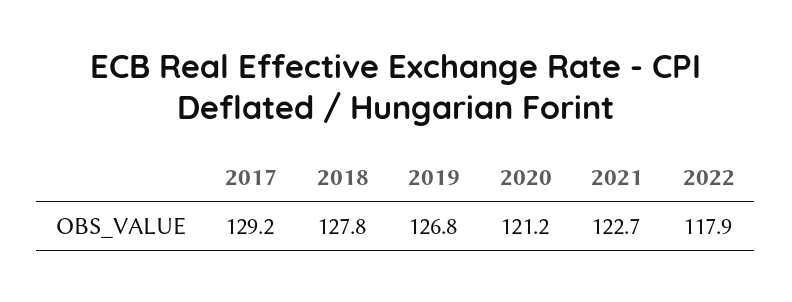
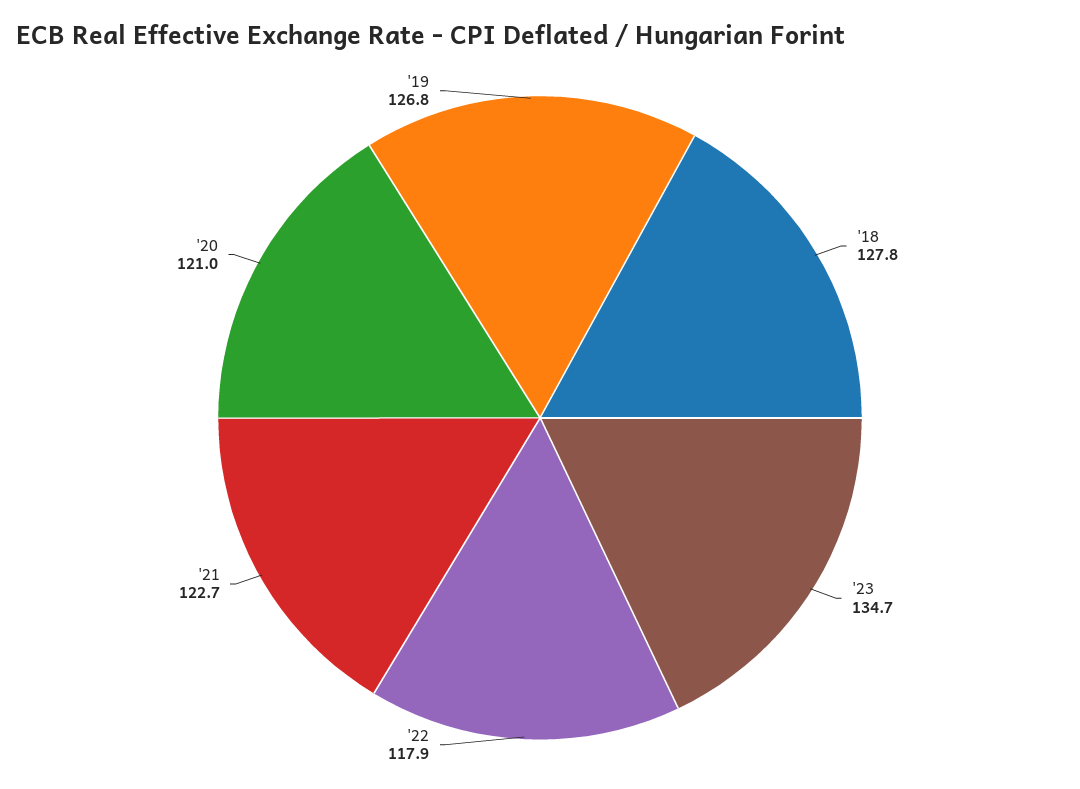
2017: 129.2 -> none
2020: 121.2 -> 121
'23: none -> 134.7

